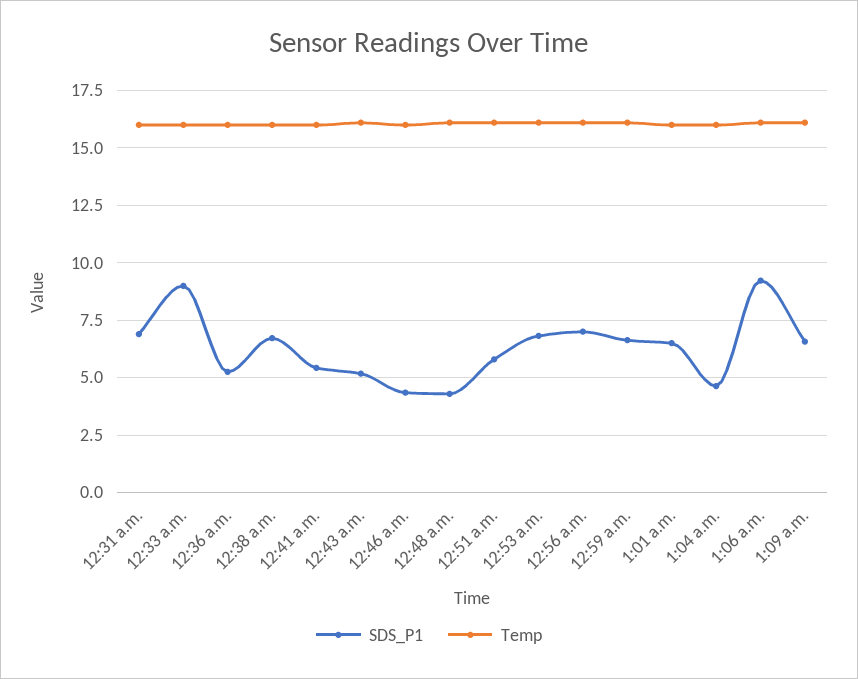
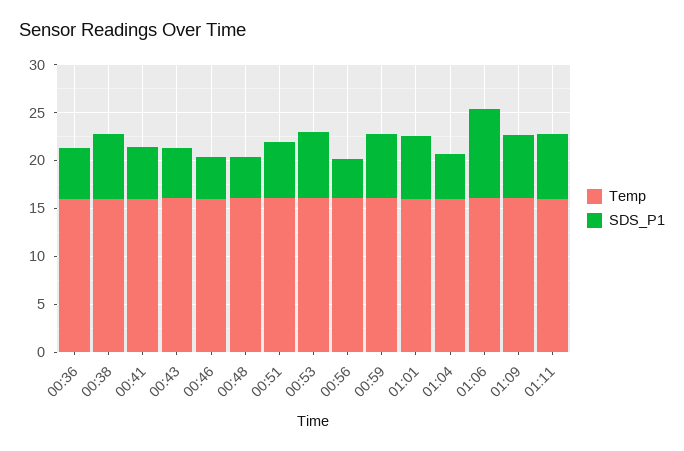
SDS_P1, 12:31 a.m.: 7 -> none
Temp, 12:31 a.m.: 16 -> none
SDS_P1, 12:33 a.m.: 9 -> none
Temp, 12:33 a.m.: 16 -> none
SDS_P1, 12:56 a.m.: 7 -> 4
Temp, 01:11: none -> 16
SDS_P1, 01:11: none -> 7

